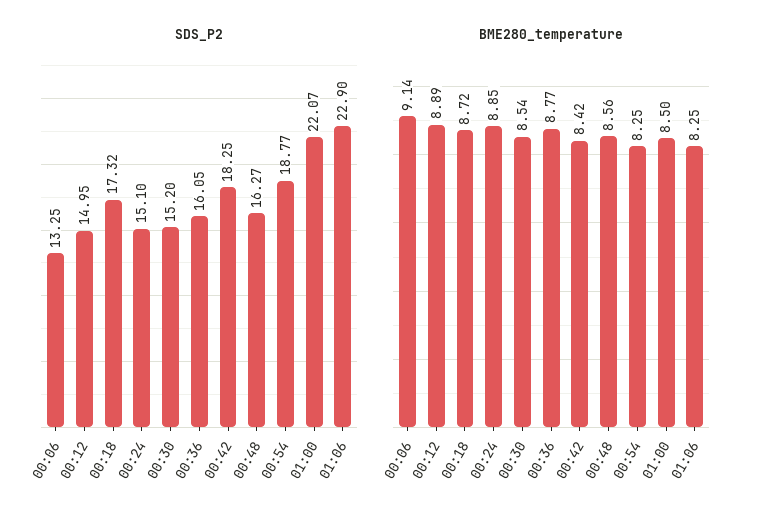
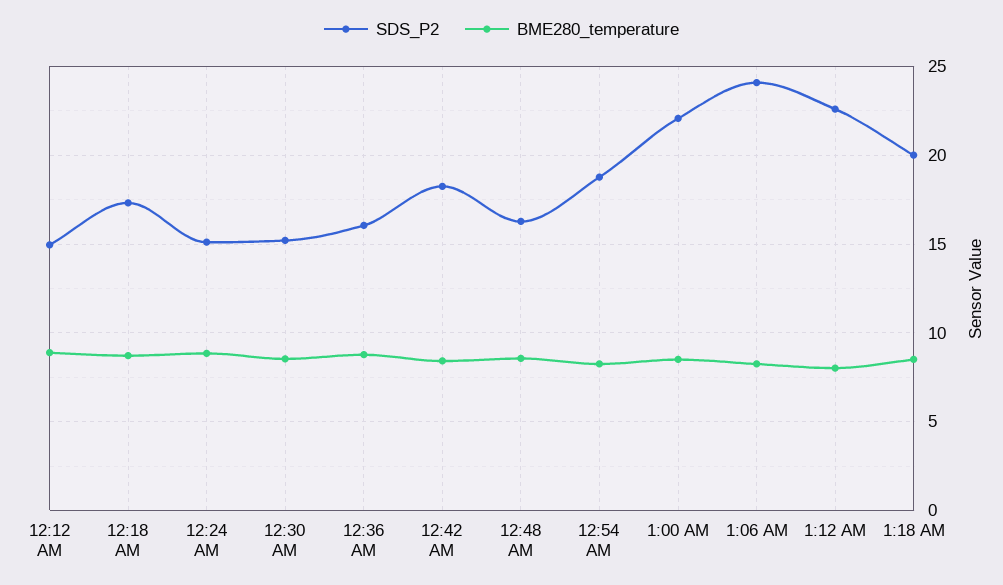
SDS_P2, 00:06: 13.25 -> none
SDS_P2, 01:06: 22.9 -> 24
BME280_temperature, 00:06: 9.14 -> none
SDS_P2, 1:12 AM: none -> 22.5
BME280_temperature, 1:12 AM: none -> 8
SDS_P2, 1:18 AM: none -> 20
BME280_temperature, 1:18 AM: none -> 8.5

